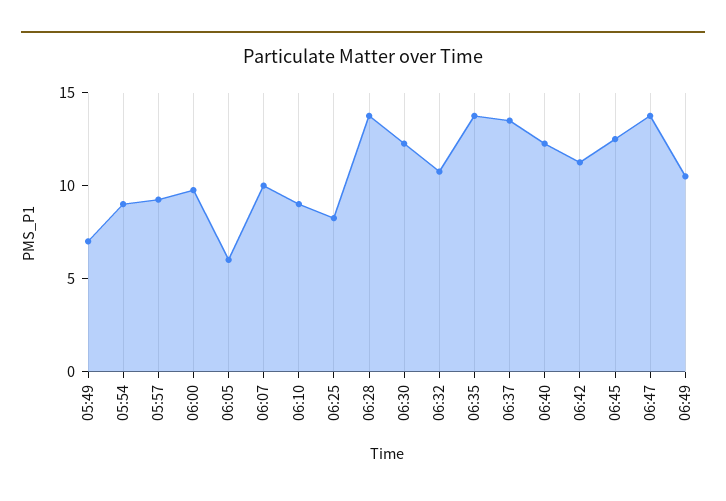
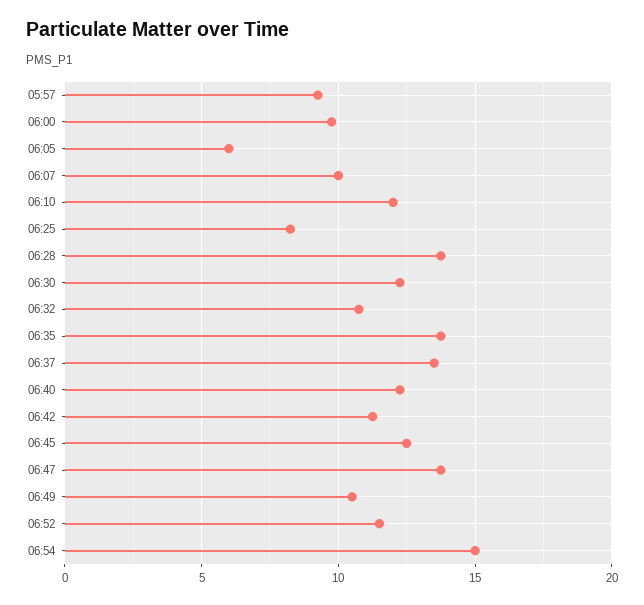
05:49: 7 -> none
05:54: 9 -> none
06:10: 9 -> 12
06:52: none -> 11.5
06:54: none -> 15

